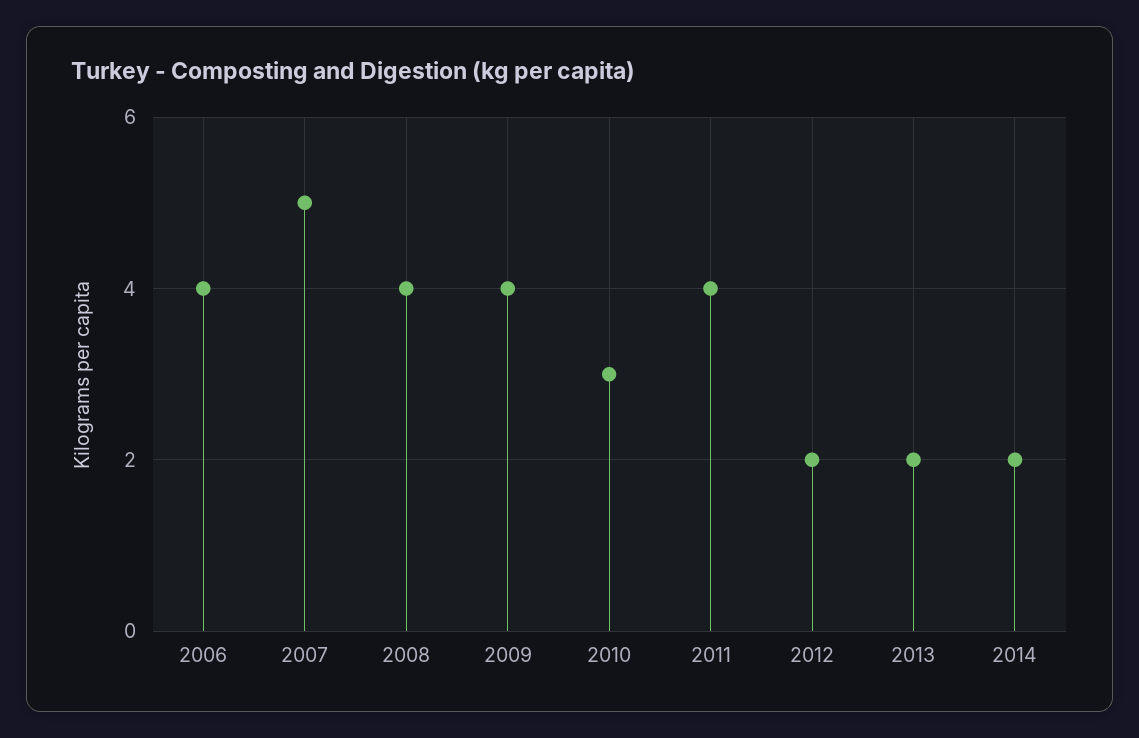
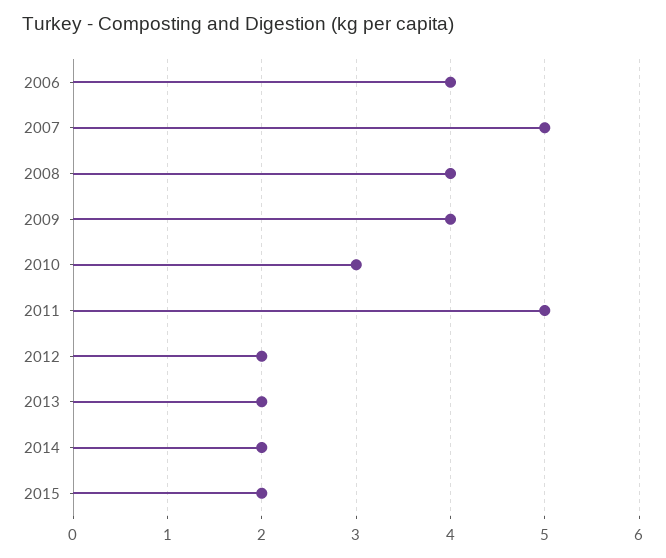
2011: 4 -> 5
2015: none -> 2

